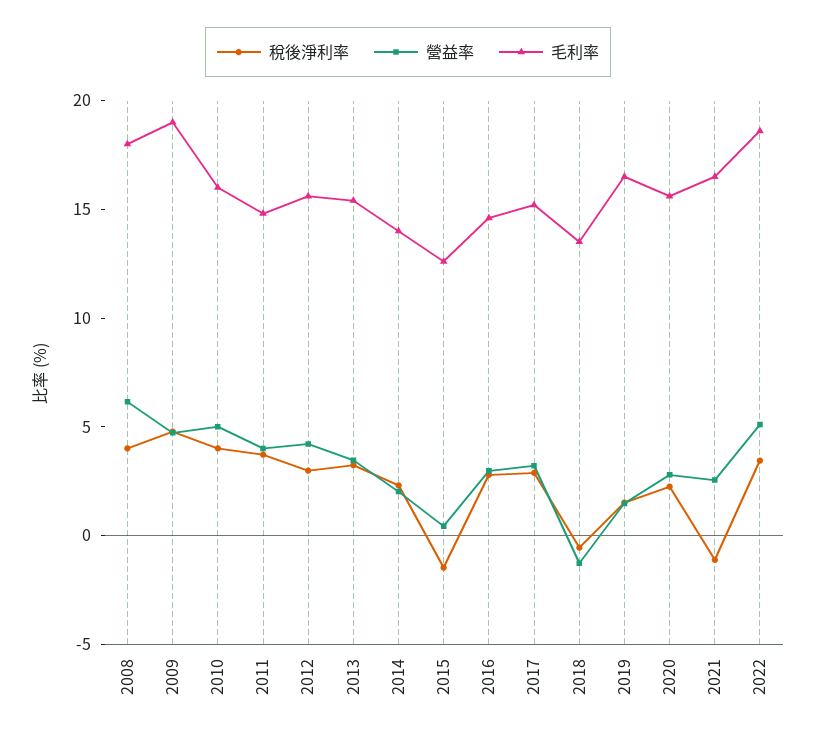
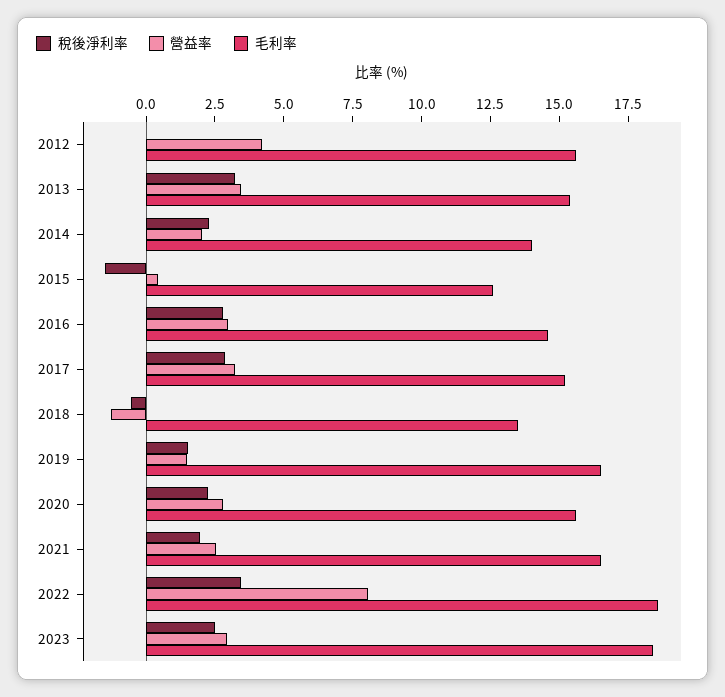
稅後淨利率, 2008: 4 -> none
營益率, 2008: 6 -> none
毛利率, 2008: 18 -> none
稅後淨利率, 2009: 5 -> none
營益率, 2009: 5 -> none
毛利率, 2009: 19 -> none
稅後淨利率, 2010: 4 -> none
營益率, 2010: 5 -> none
毛利率, 2010: 16 -> none
稅後淨利率, 2011: 4 -> none
營益率, 2011: 4 -> none
毛利率, 2011: 15 -> none
稅後淨利率, 2012: 3 -> 0
稅後淨利率, 2021: -1 -> 2
營益率, 2022: 5 -> 8
稅後淨利率, 2023: none -> 2.5
營益率, 2023: none -> 3
毛利率, 2023: none -> 18.5

